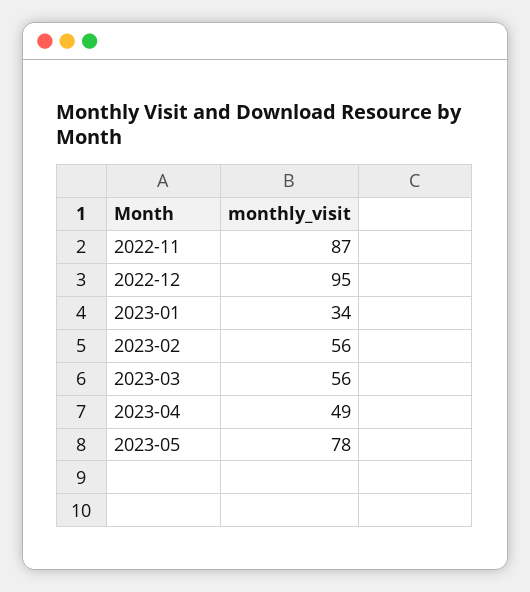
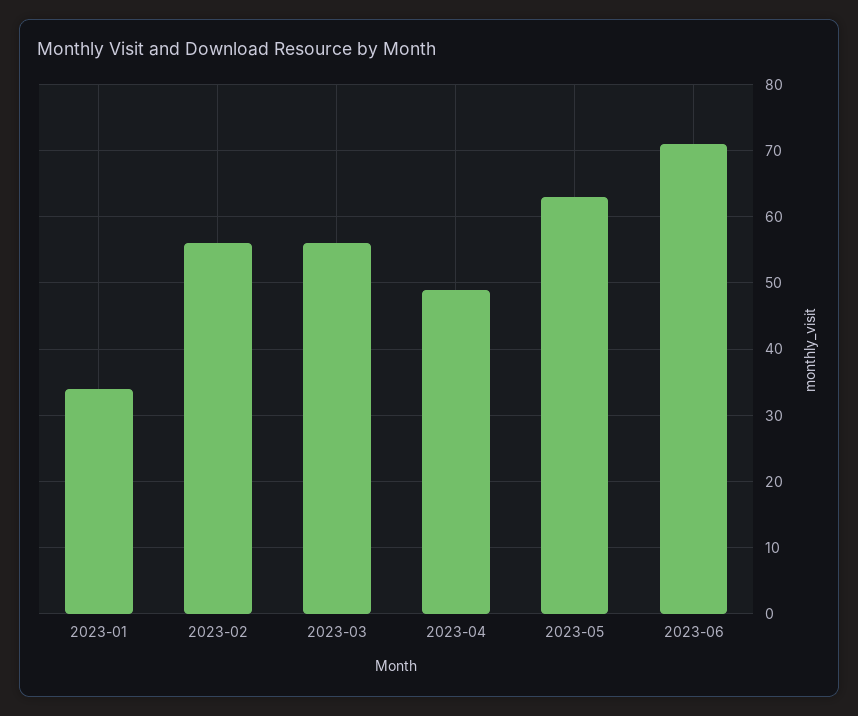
2022-11: 87 -> none
2022-12: 95 -> none
2023-05: 78 -> 63
2023-06: none -> 71

